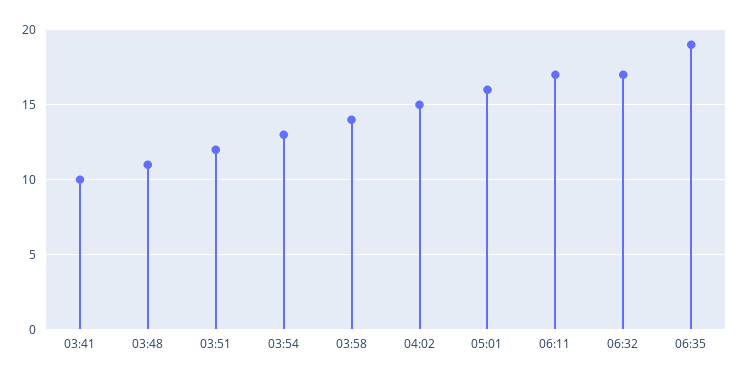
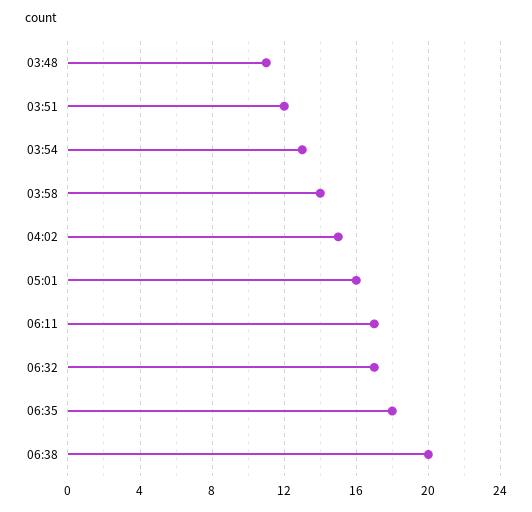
03:41: 10 -> none
06:35: 19 -> 18
06:38: none -> 20

